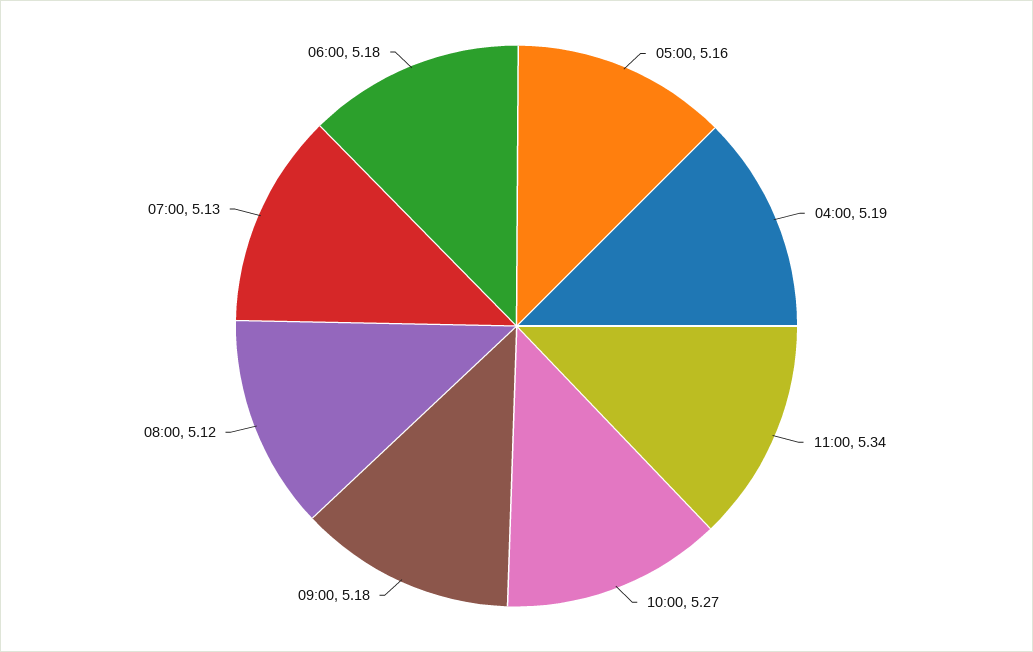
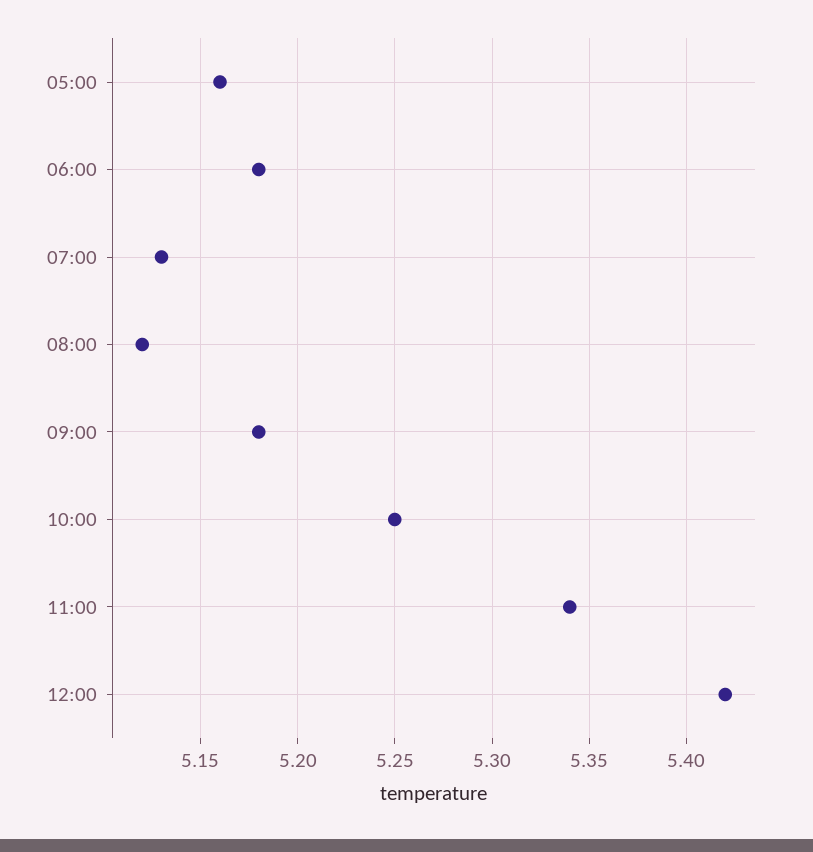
04:00: 5.19 -> none
10:00: 5.27 -> 5.25
12:00: none -> 5.42

